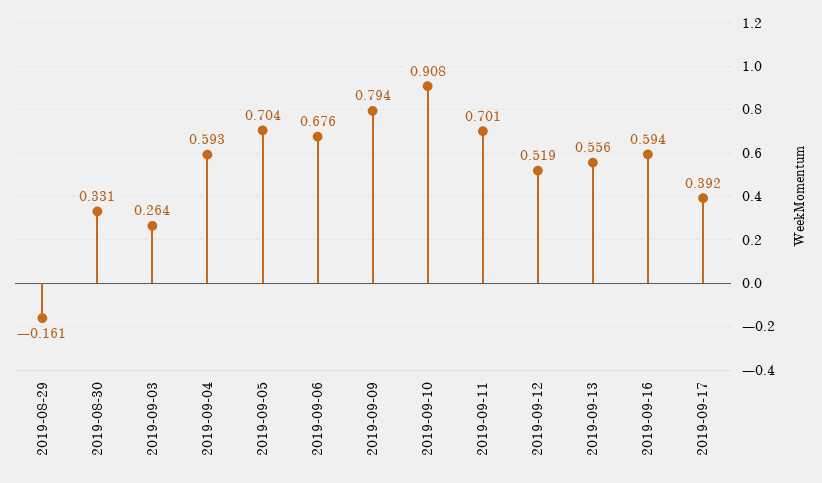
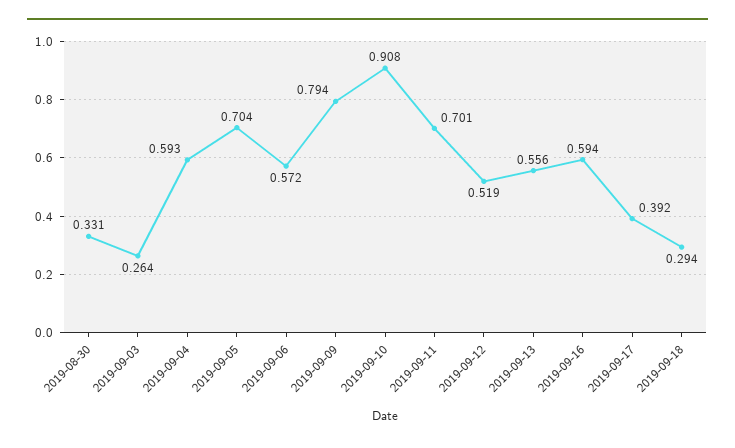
2019-08-29: -0.161 -> none
2019-09-06: 0.676 -> 0.572
2019-09-18: none -> 0.294

